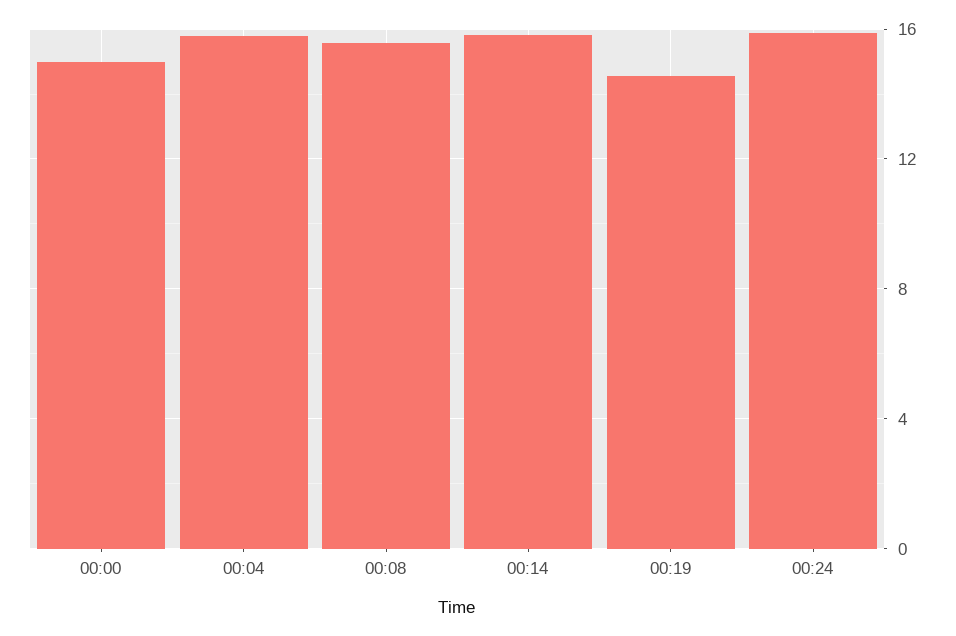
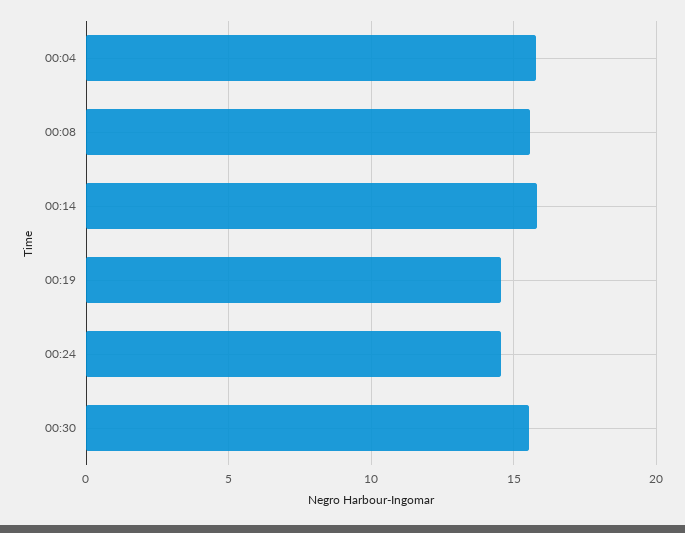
00:00: 15 -> none
00:24: 16 -> 14.5
00:30: none -> 15.5

